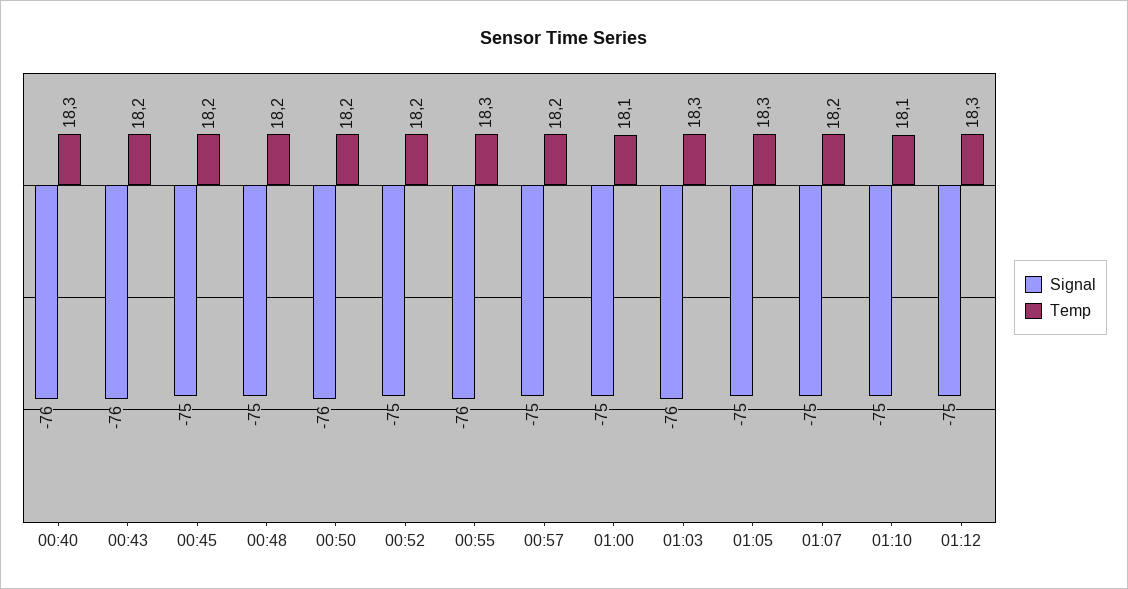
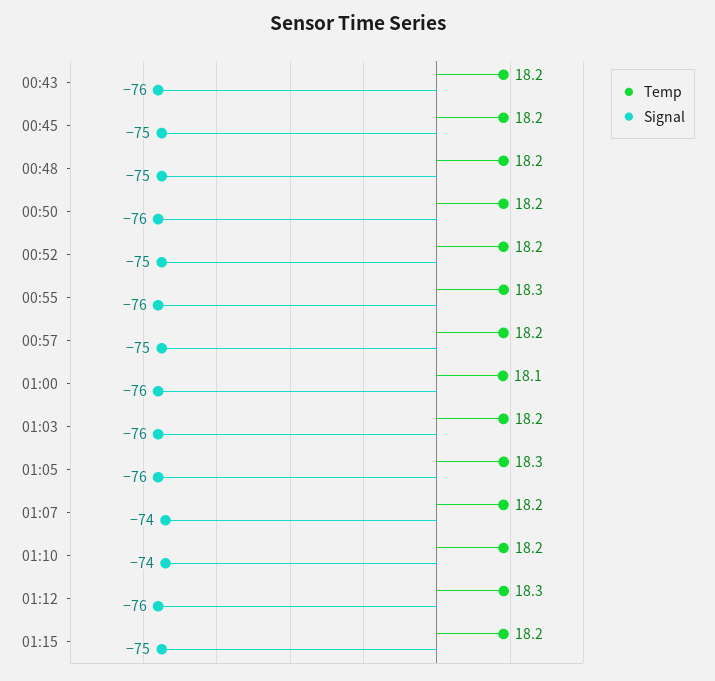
Signal, 00:40: -76 -> none
Temp, 00:40: 18.3 -> none
Signal, 01:00: -75 -> -76
Temp, 01:03: 18.3 -> 18.2
Signal, 01:05: -75 -> -76
Signal, 01:07: -75 -> -74
Signal, 01:10: -75 -> -74
Temp, 01:10: 18.1 -> 18.2
Signal, 01:12: -75 -> -76
Temp, 01:15: none -> 18.2
Signal, 01:15: none -> -75

